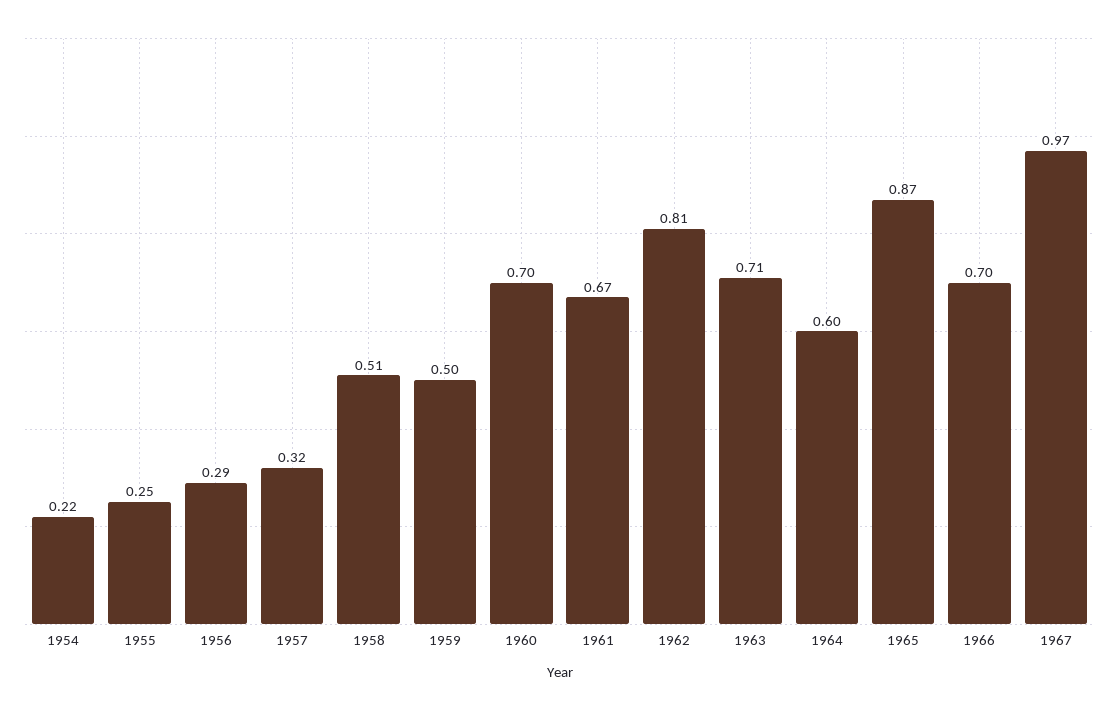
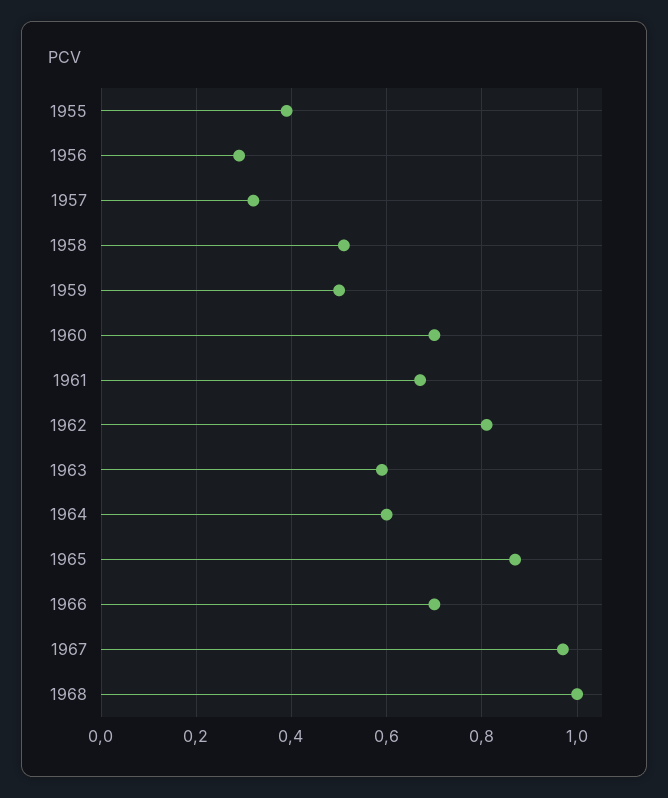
1954: 0.22 -> none
1955: 0.25 -> 0.4
1963: 0.71 -> 0.6
1968: none -> 1

